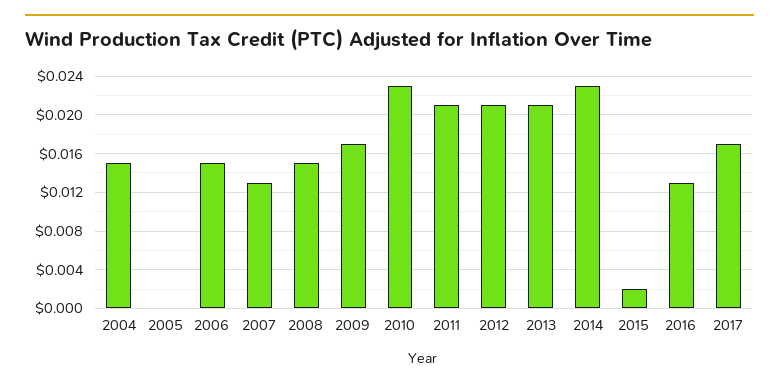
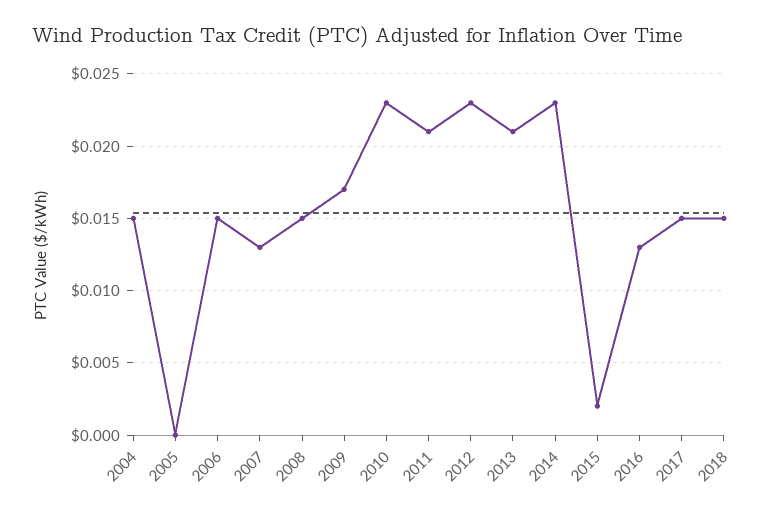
2012: 0.021 -> 0.023
2017: 0.017 -> 0.015
2018: none -> 0.015

